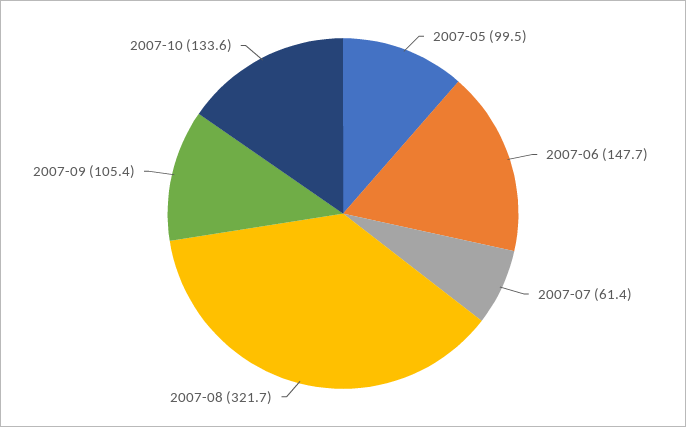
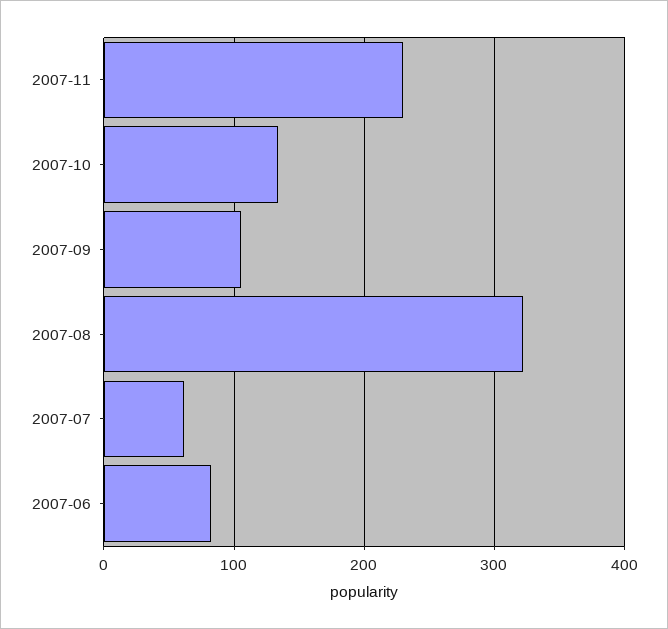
2007-05: 99.5 -> none
2007-06: 147.7 -> 80
2007-11: none -> 230

